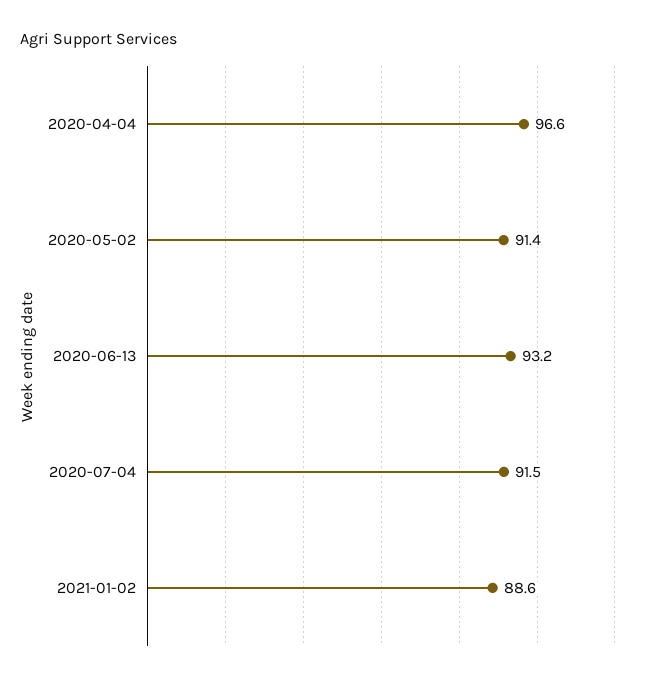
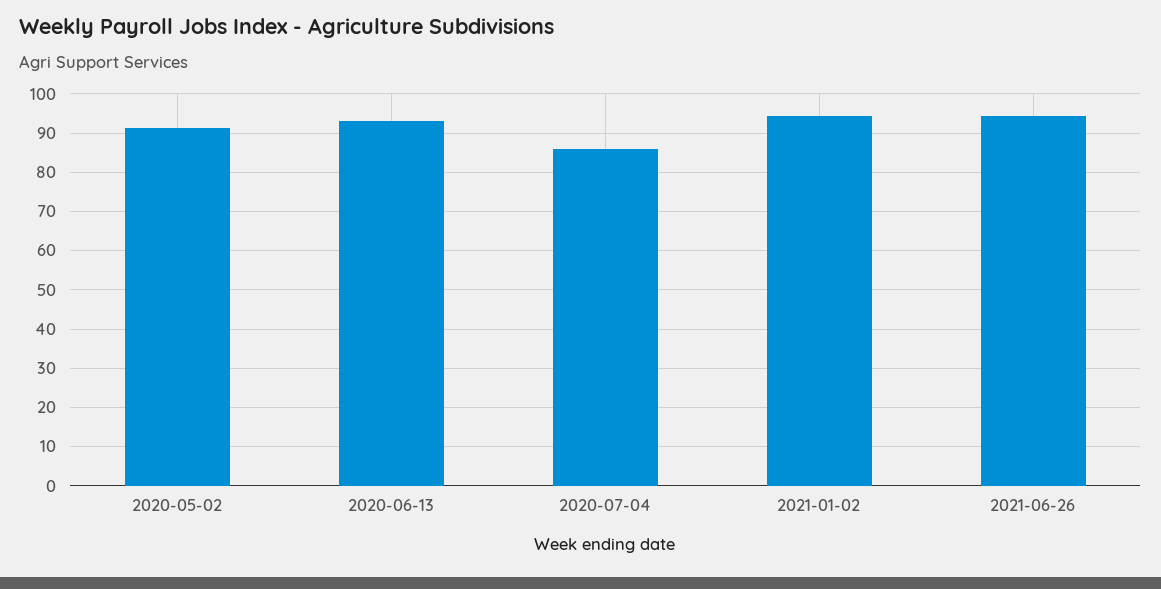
2020-04-04: 96.6 -> none
2020-07-04: 91.5 -> 86
2021-01-02: 88.6 -> 94
2021-06-26: none -> 94

